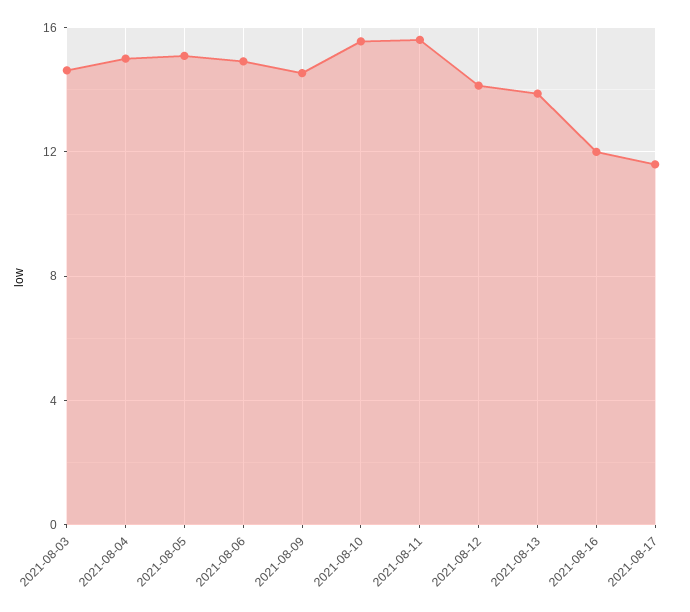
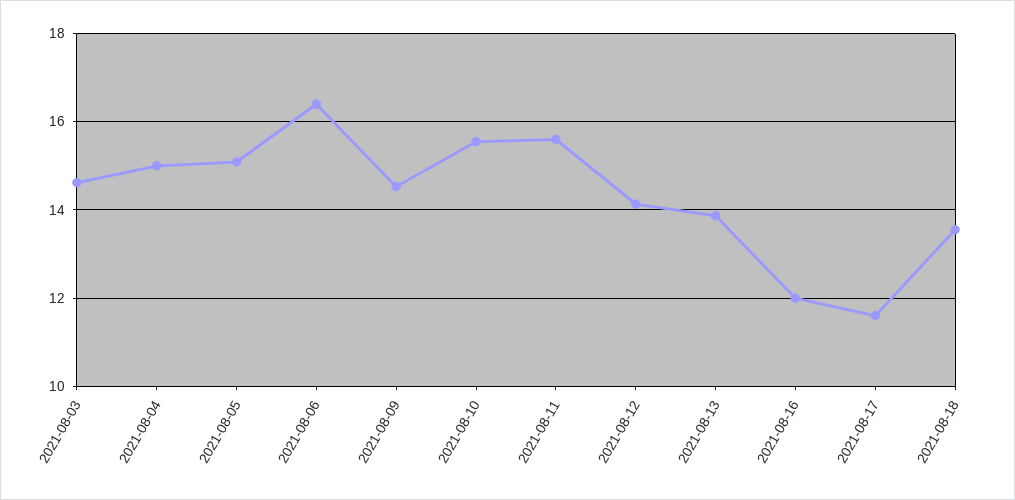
2021-08-06: 15 -> 16.4
2021-08-18: none -> 13.6

